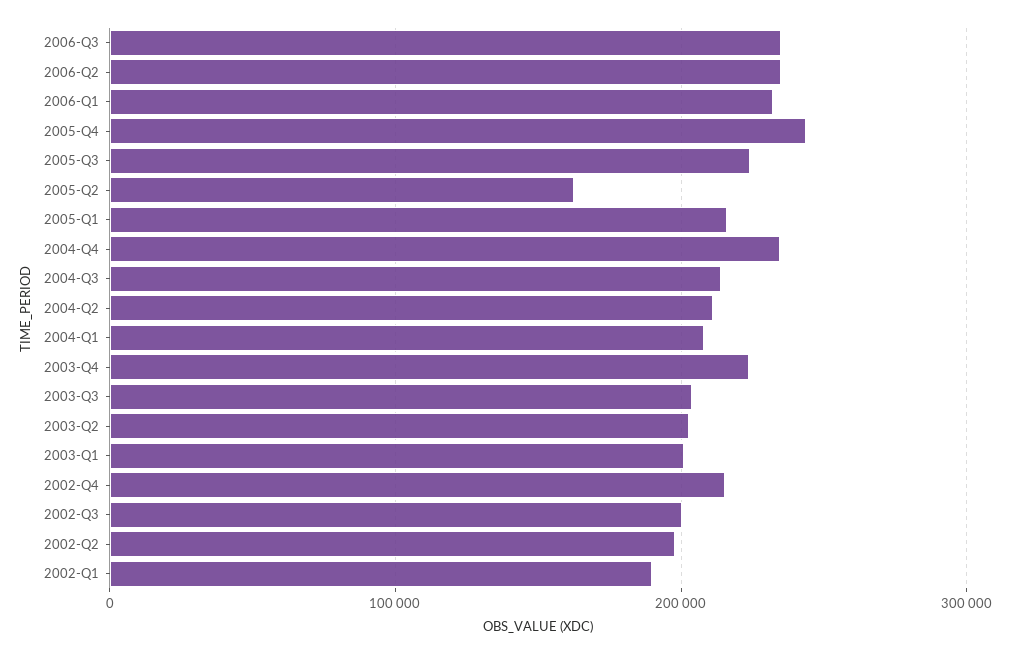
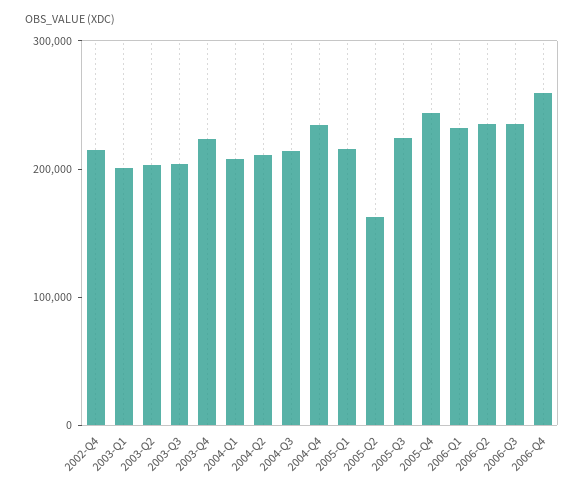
2002-Q3: 200000 -> none
2002-Q2: 200000 -> none
2002-Q1: 190000 -> none
2006-Q4: none -> 260000

